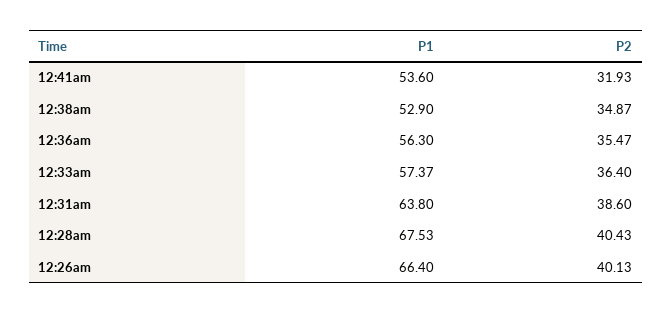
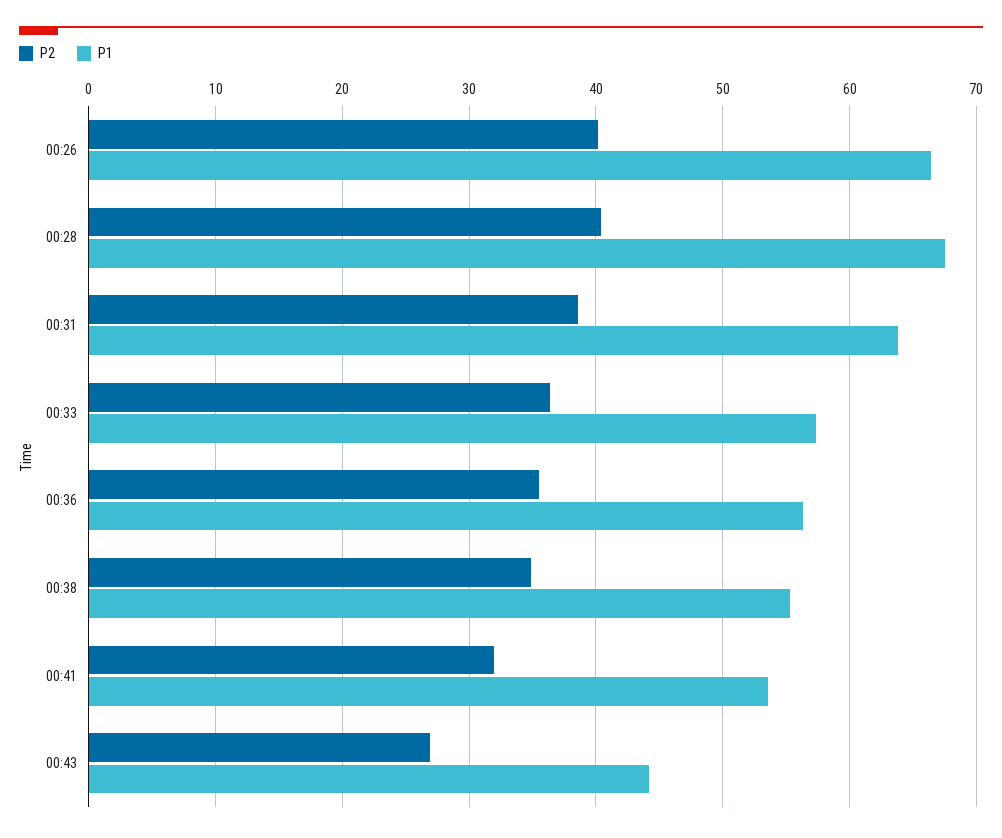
P1, 12:38am: 52.9 -> 55
P2, 00:43: none -> 27
P1, 00:43: none -> 44

